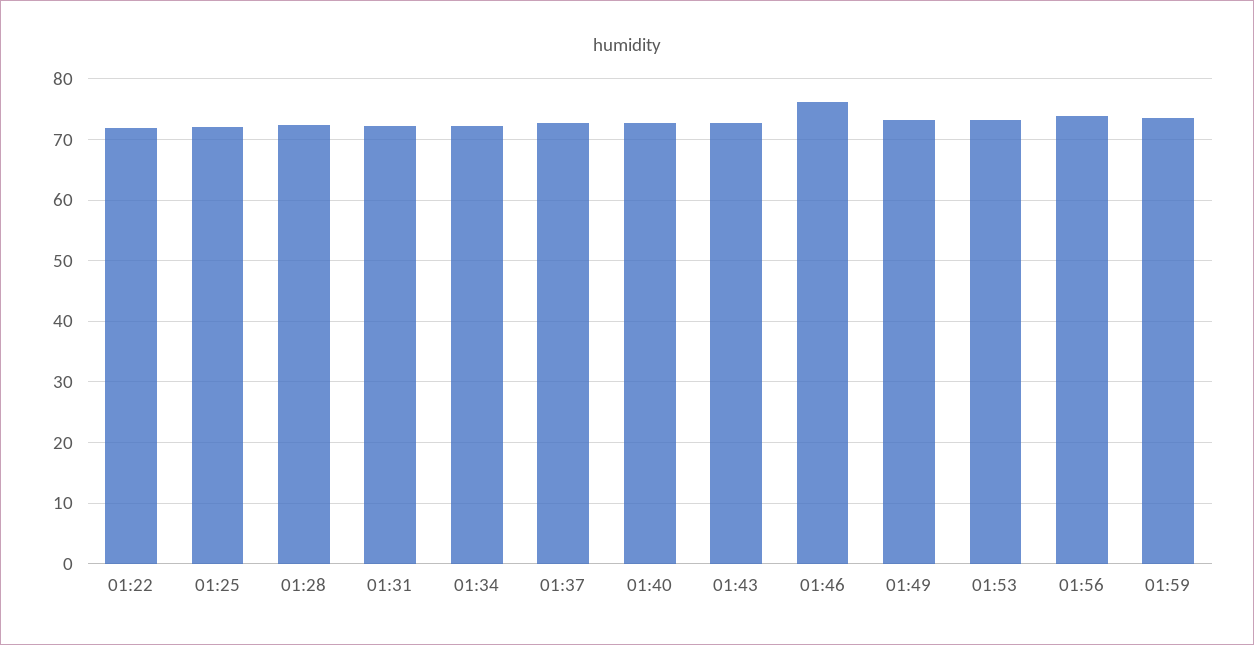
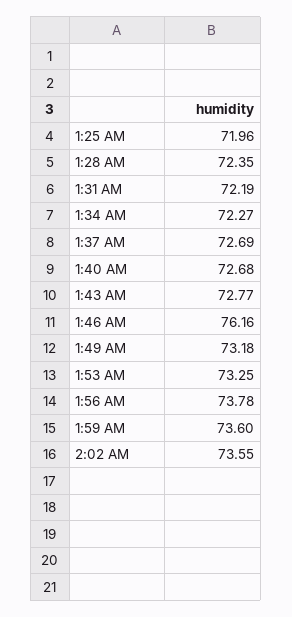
01:22: 72 -> none
2:02 AM: none -> 73.55

